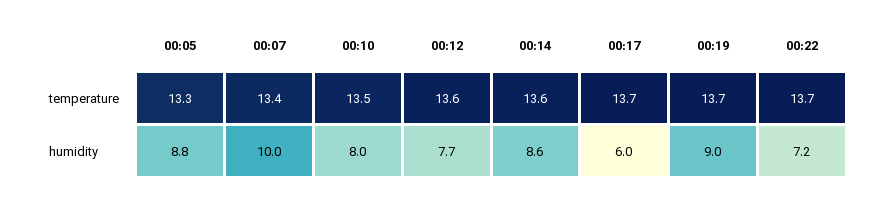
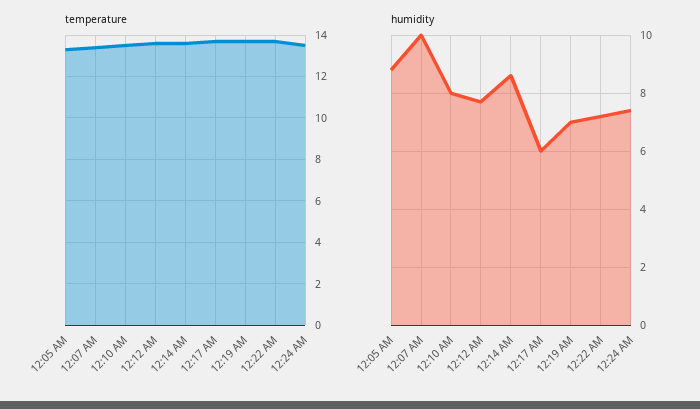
humidity, 00:19: 9 -> 7
temperature, 12:24 AM: none -> 13.5
humidity, 12:24 AM: none -> 7.5

